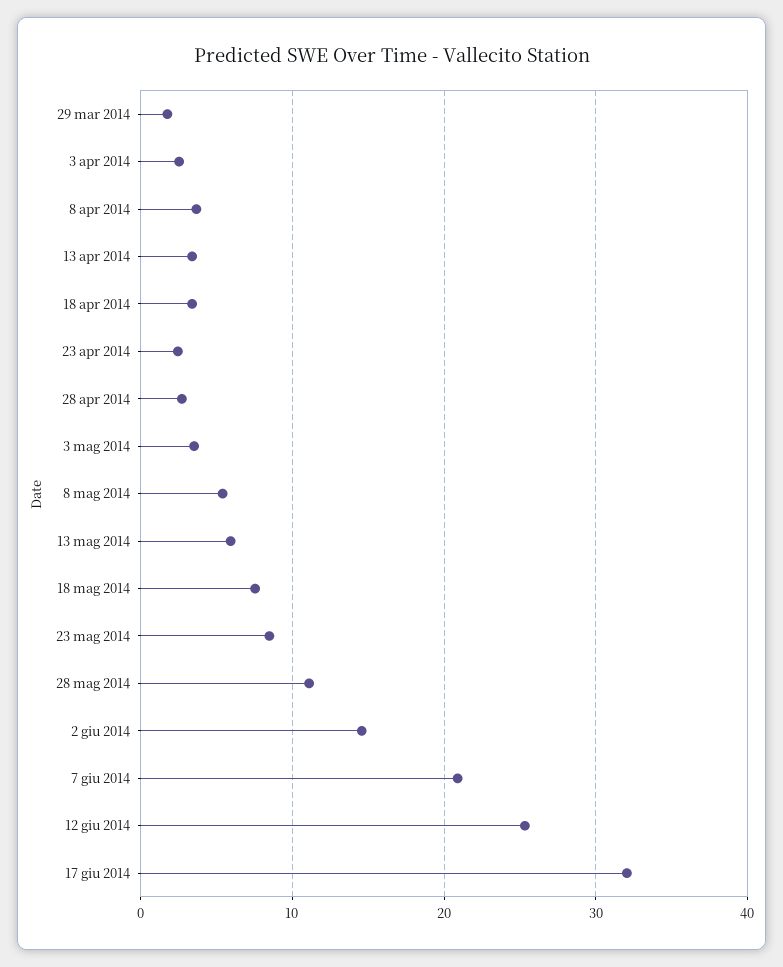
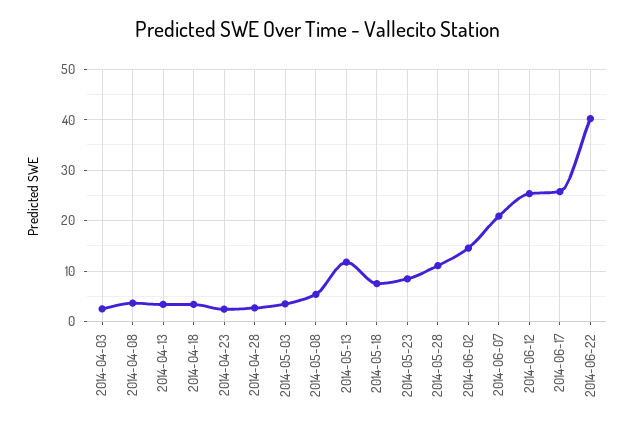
29 mar 2014: 2 -> none
13 mag 2014: 6 -> 12
17 giu 2014: 32 -> 26
2014-06-22: none -> 40

